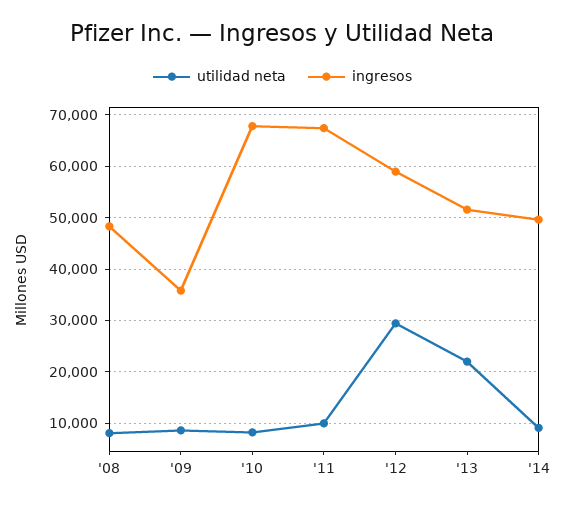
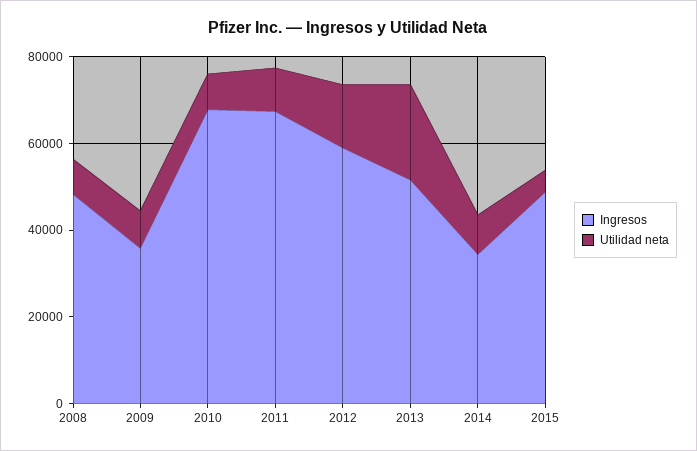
utilidad neta, '12: 30000 -> 15000
ingresos, '14: 50000 -> 35000
ingresos, 2015: none -> 50000
utilidad neta, 2015: none -> 5000

